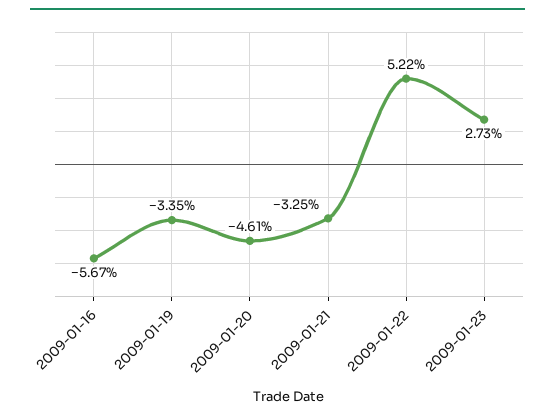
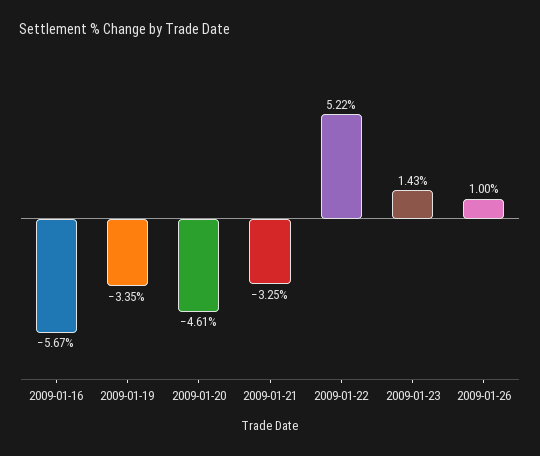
2009-01-23: 2.73 -> 1.43
2009-01-26: none -> 1

